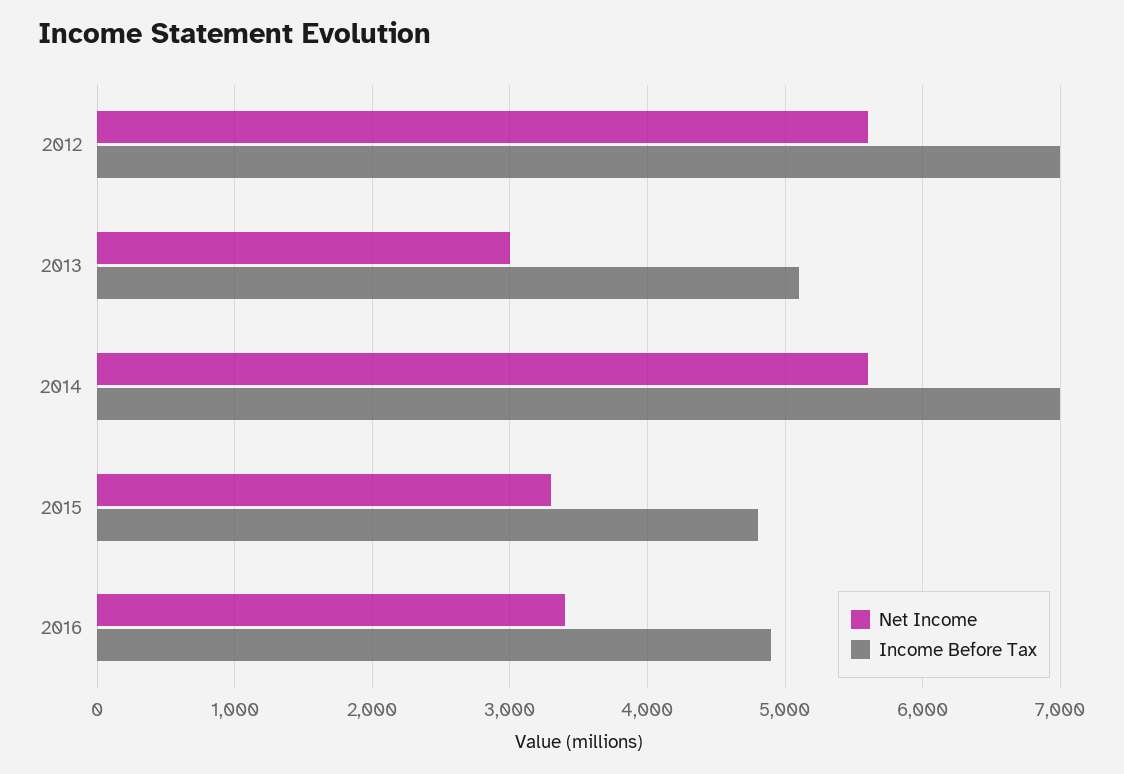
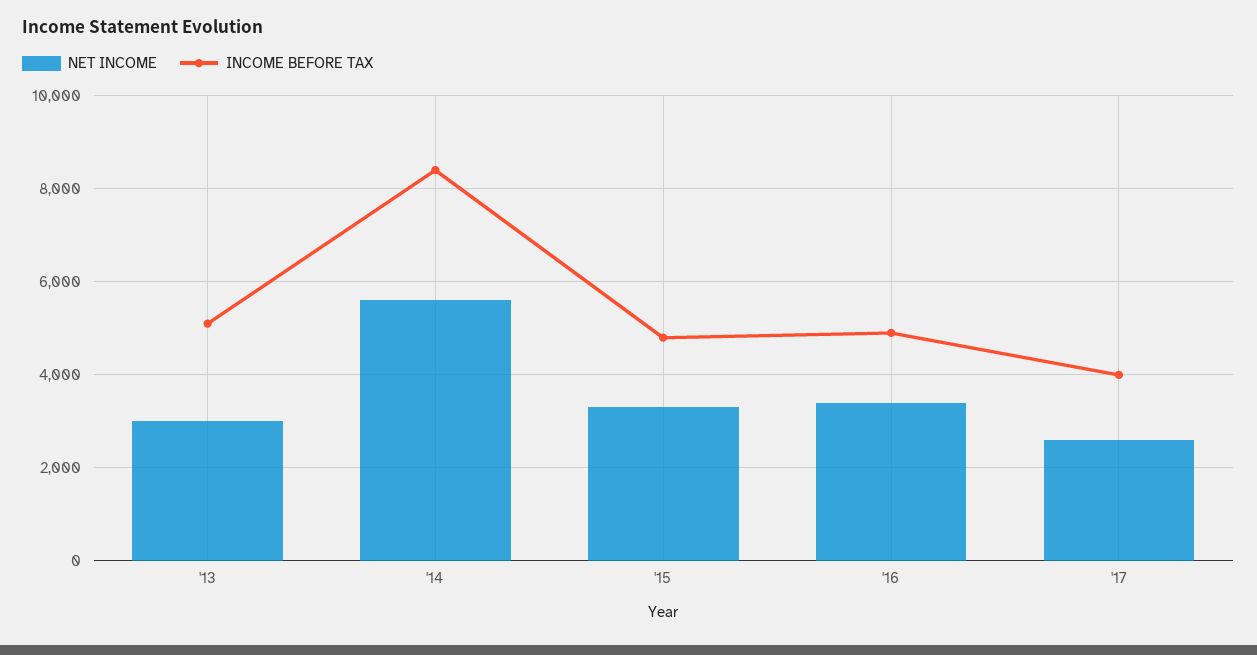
Net Income, 2012: 5600 -> none
Income Before Tax, 2012: 7000 -> none
Income Before Tax, 2014: 7000 -> 8400
Net Income, '17: none -> 2600
Income Before Tax, '17: none -> 4000

